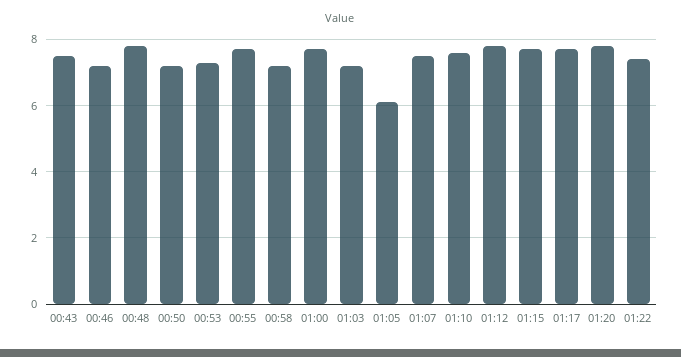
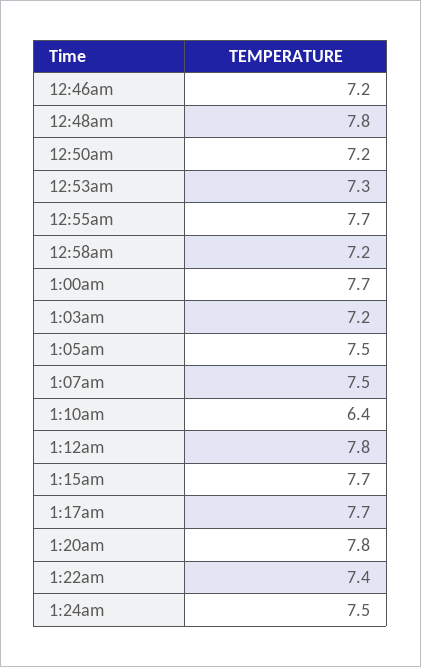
00:43: 7.5 -> none
01:05: 6 -> 7.5
01:10: 7.5 -> 6.4
1:24am: none -> 7.5

